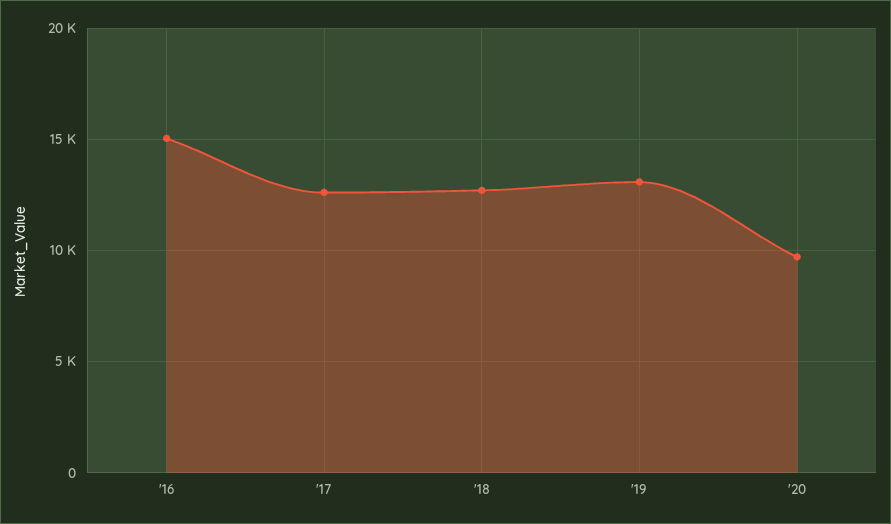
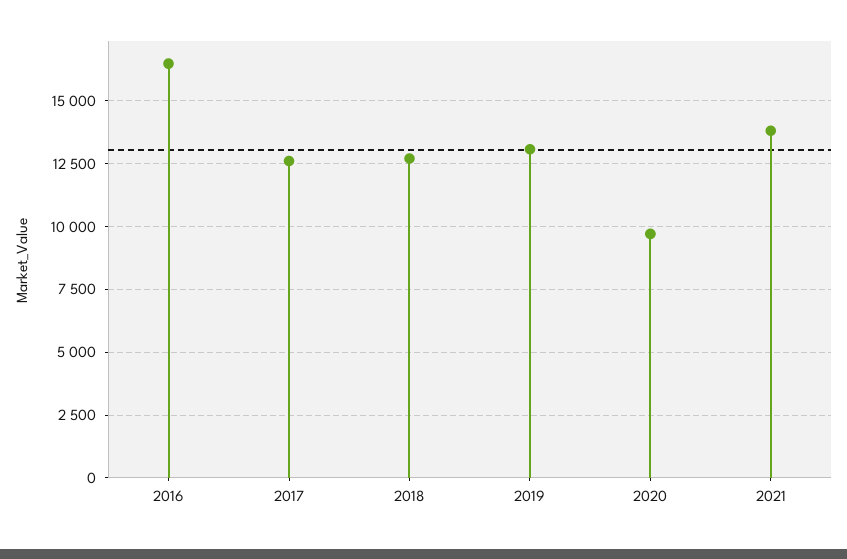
'16: 15000 -> 16500
2021: none -> 13750

